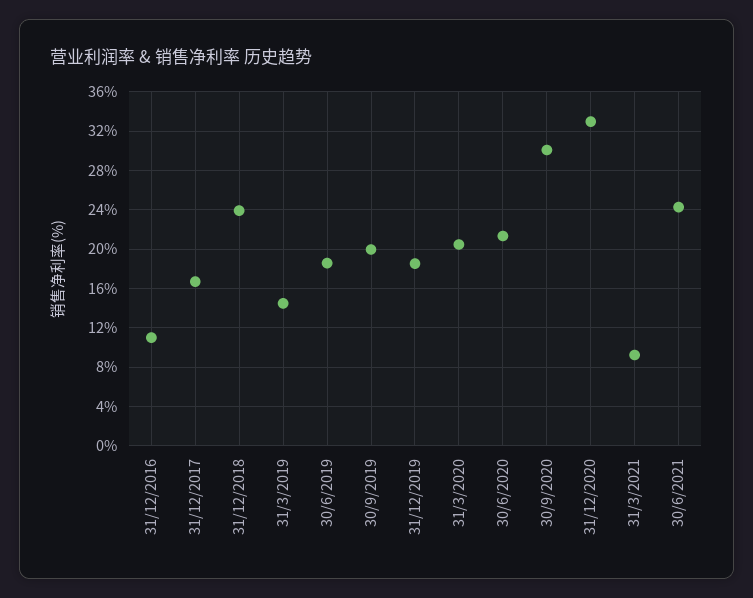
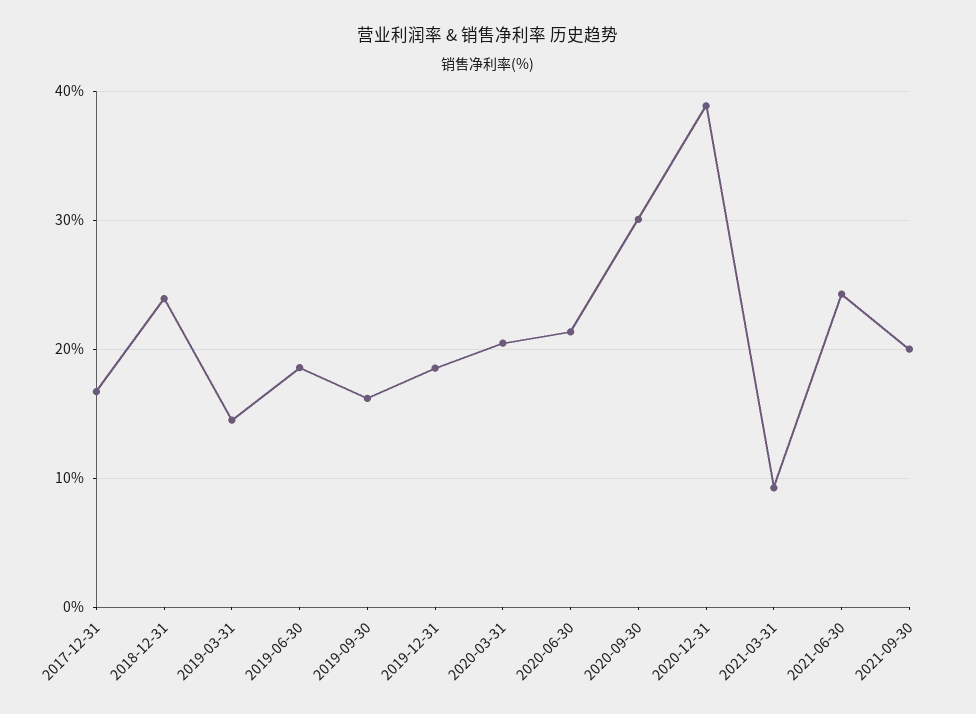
31/12/2016: 11 -> none
30/9/2019: 20 -> 16
31/12/2020: 33 -> 39
2021-09-30: none -> 20

